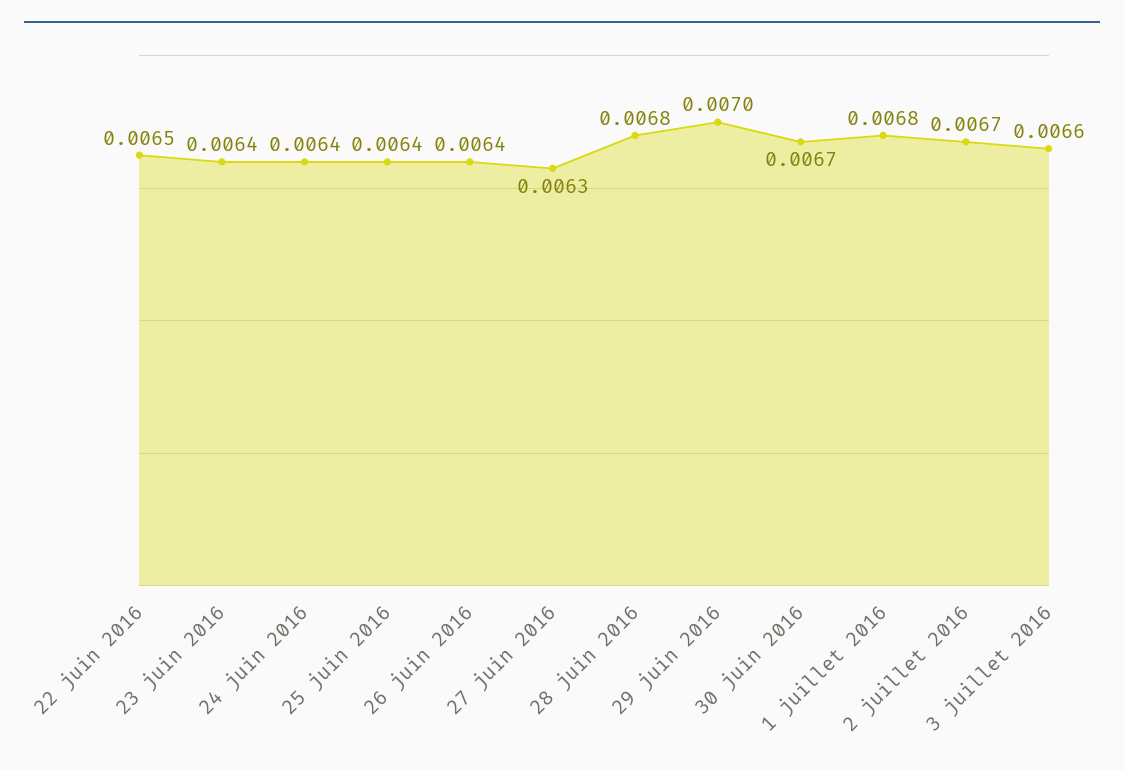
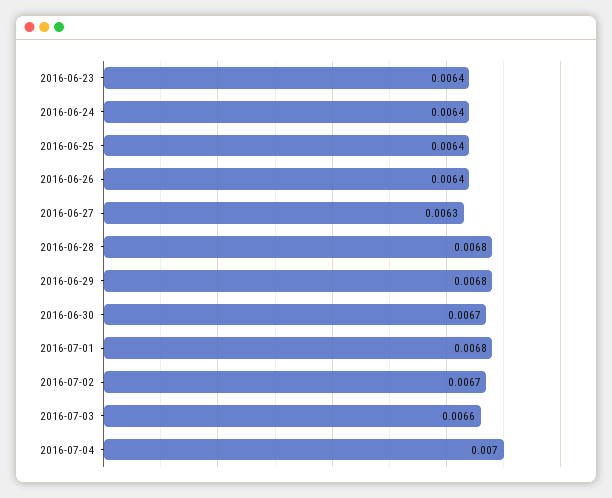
22 juin 2016: 0.0065 -> none
29 juin 2016: 0.007 -> 0.0068
2016-07-04: none -> 0.007

